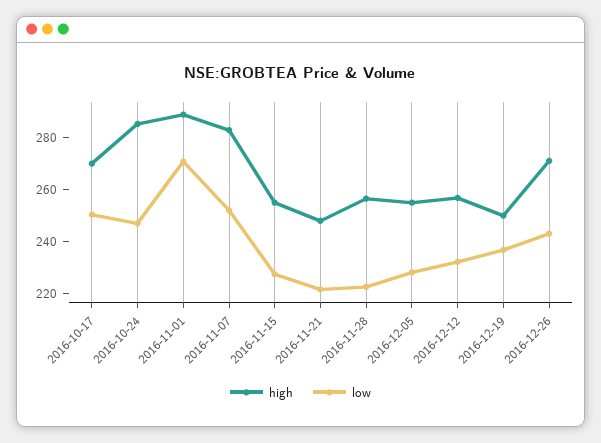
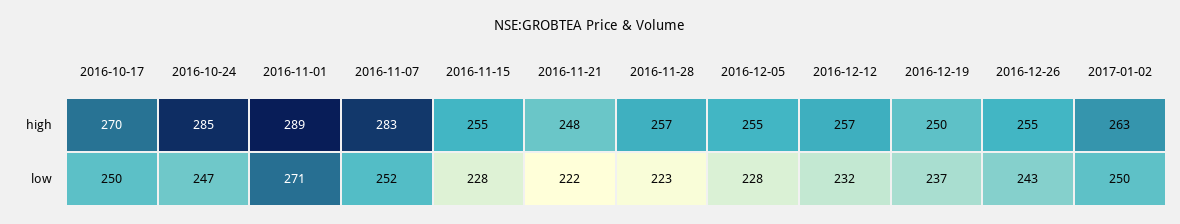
high, 2016-12-26: 270 -> 255
high, 2017-01-02: none -> 263
low, 2017-01-02: none -> 250

